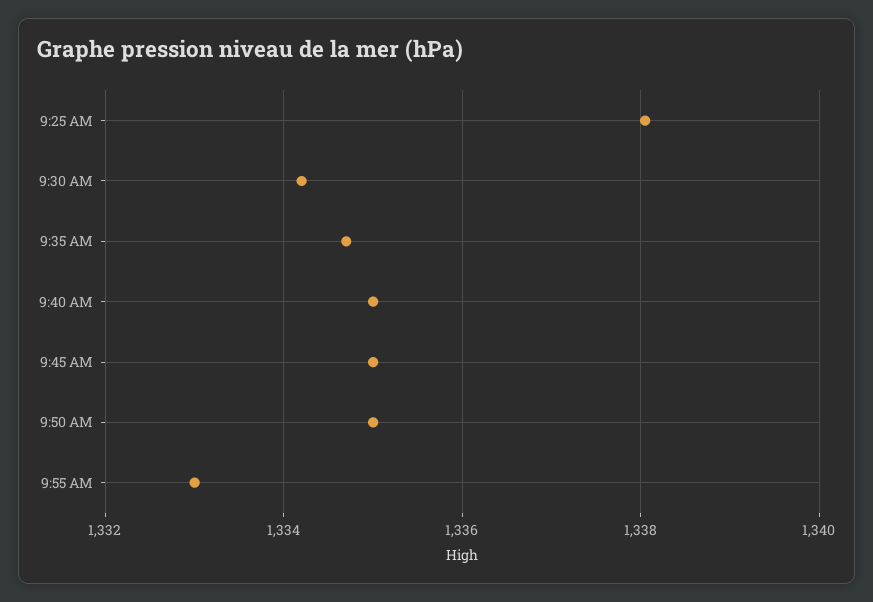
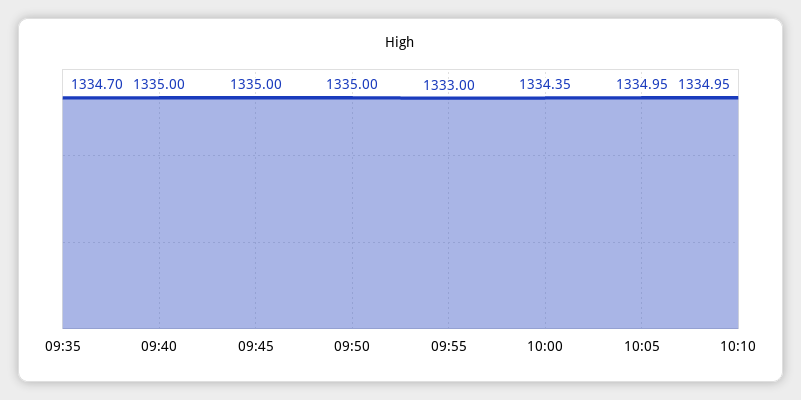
9:25 AM: 1338 -> none
9:30 AM: 1334.2 -> none
10:00: none -> 1334.35
10:05: none -> 1334.95
10:10: none -> 1334.95

